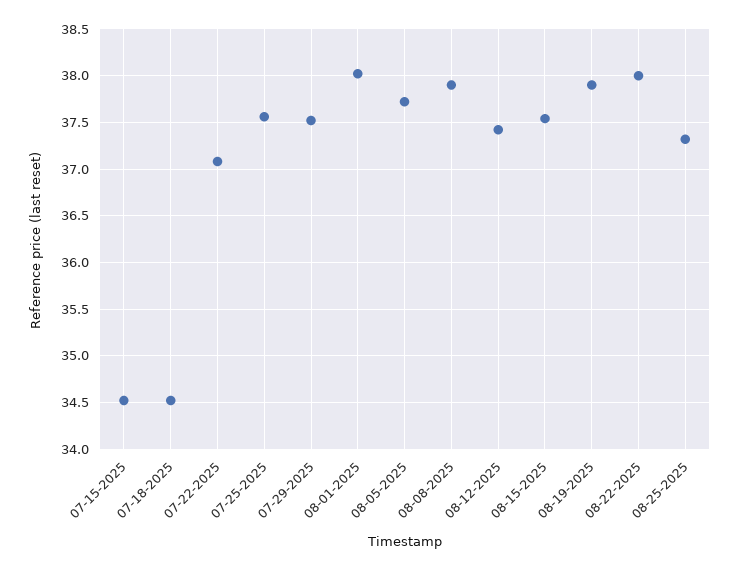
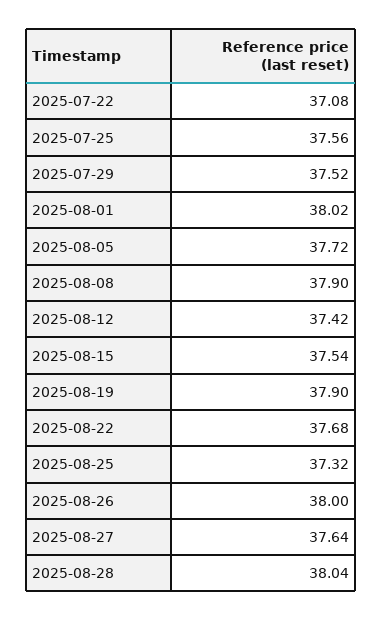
07-15-2025: 34.5 -> none
07-18-2025: 34.5 -> none
08-22-2025: 38 -> 37.68
2025-08-26: none -> 38
2025-08-27: none -> 37.64
2025-08-28: none -> 38.04

